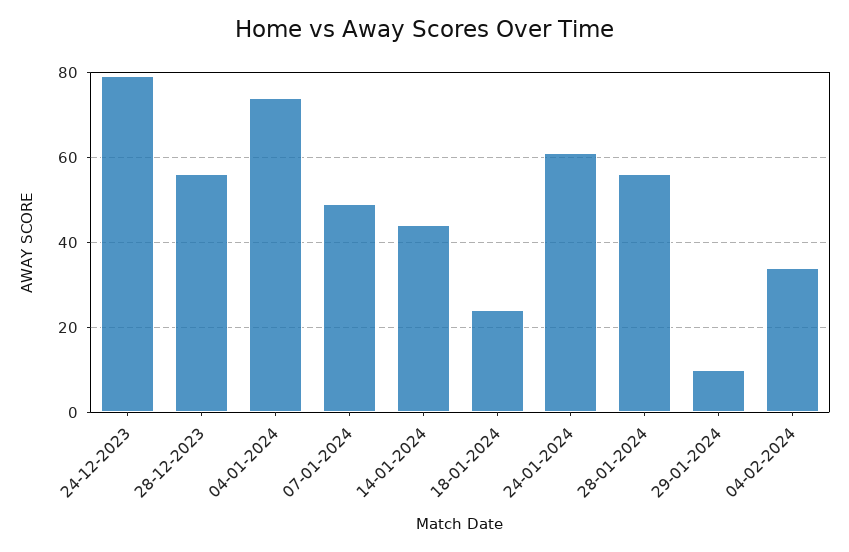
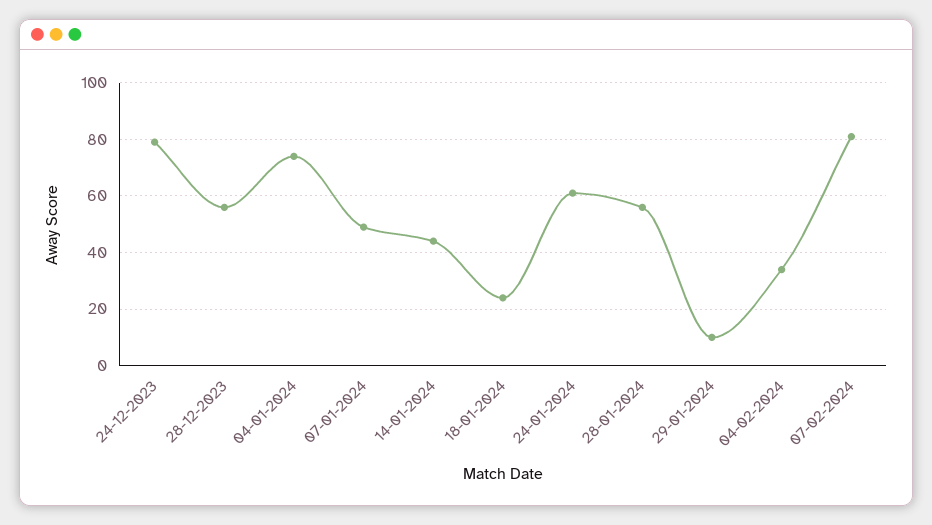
07-02-2024: none -> 80

